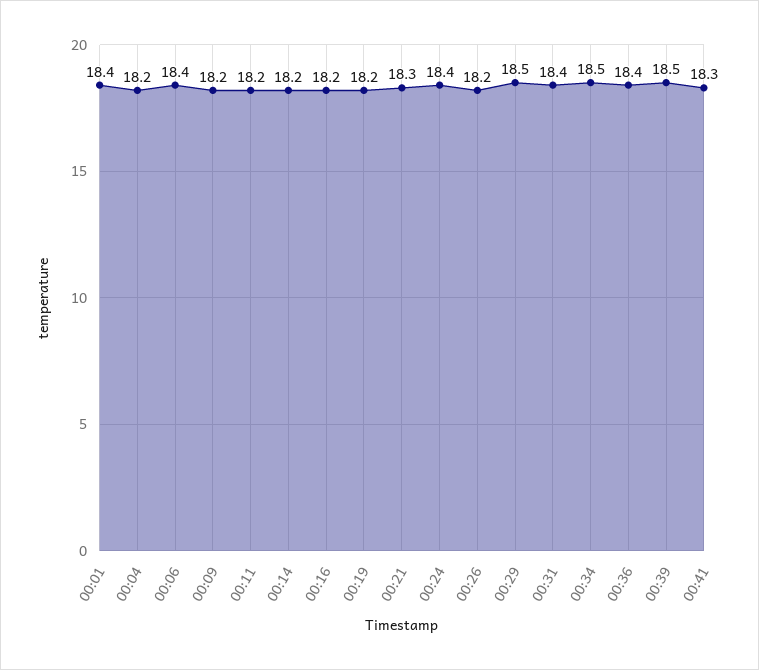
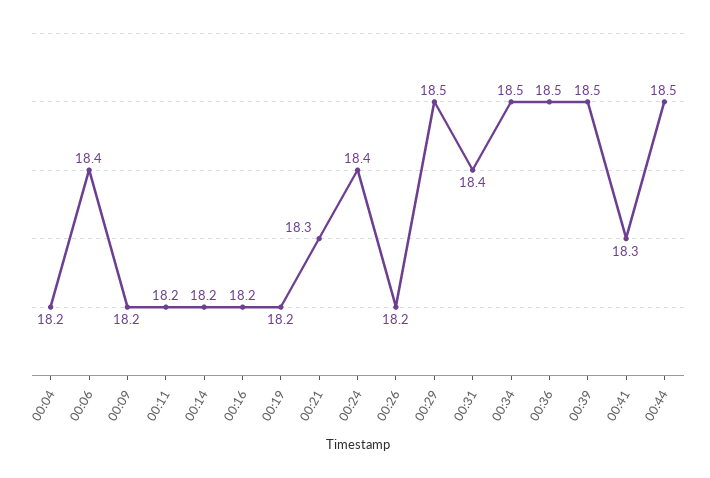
00:01: 18.4 -> none
00:36: 18.4 -> 18.5
00:44: none -> 18.5

